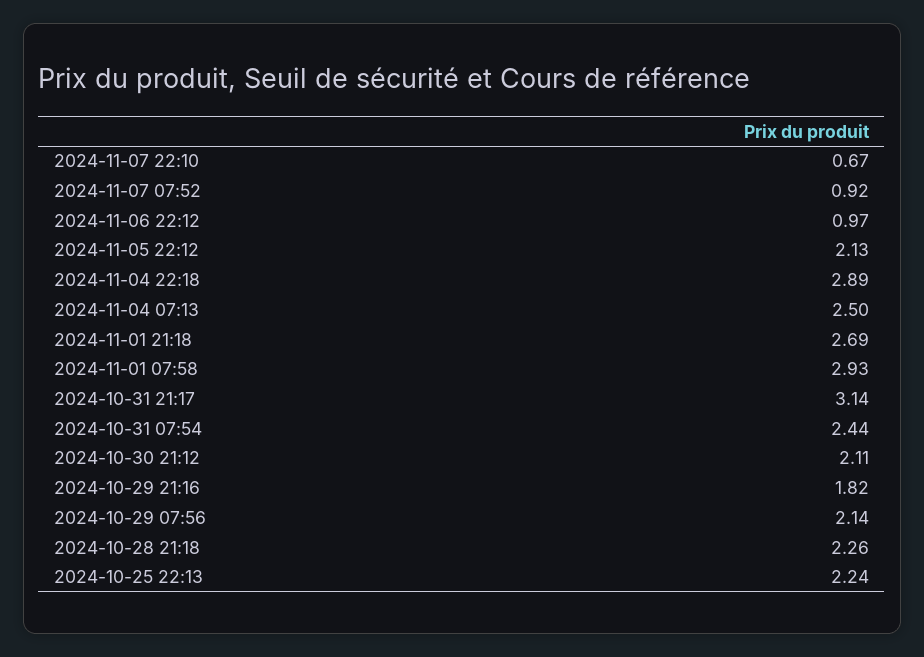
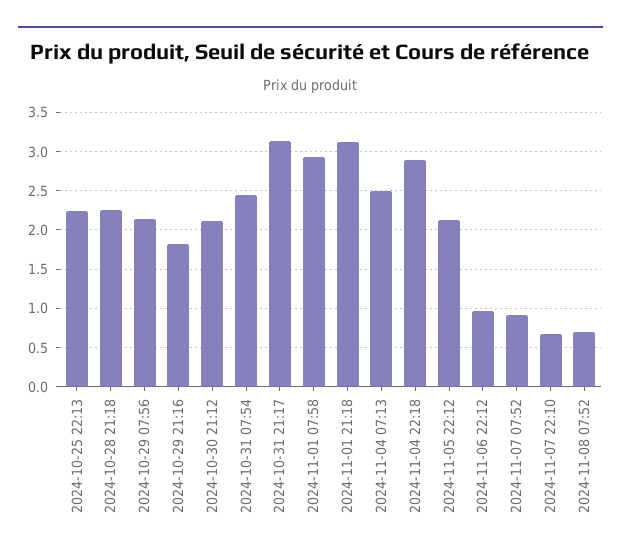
2024-11-01 21:18: 2.69 -> 3.1
2024-11-08 07:52: none -> 0.7

